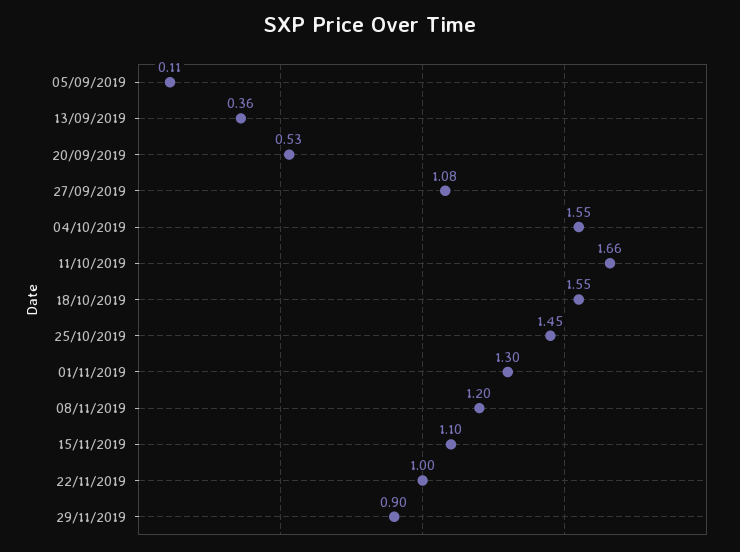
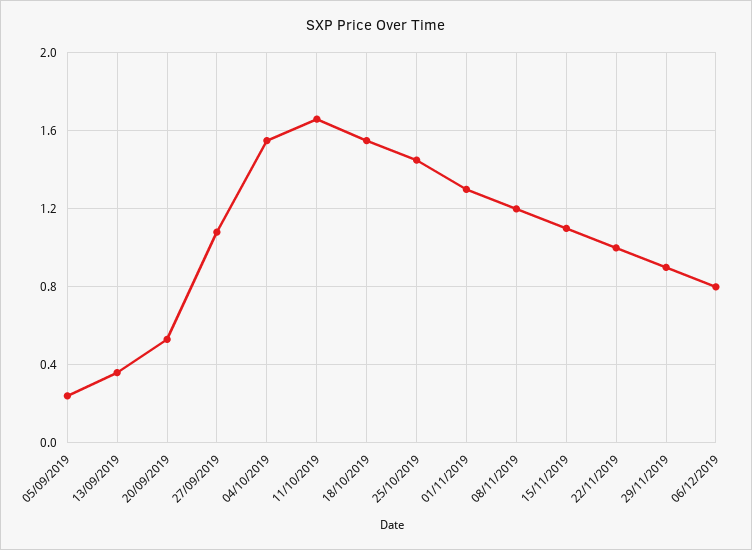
05/09/2019: 0.11 -> 0.25
06/12/2019: none -> 0.8

